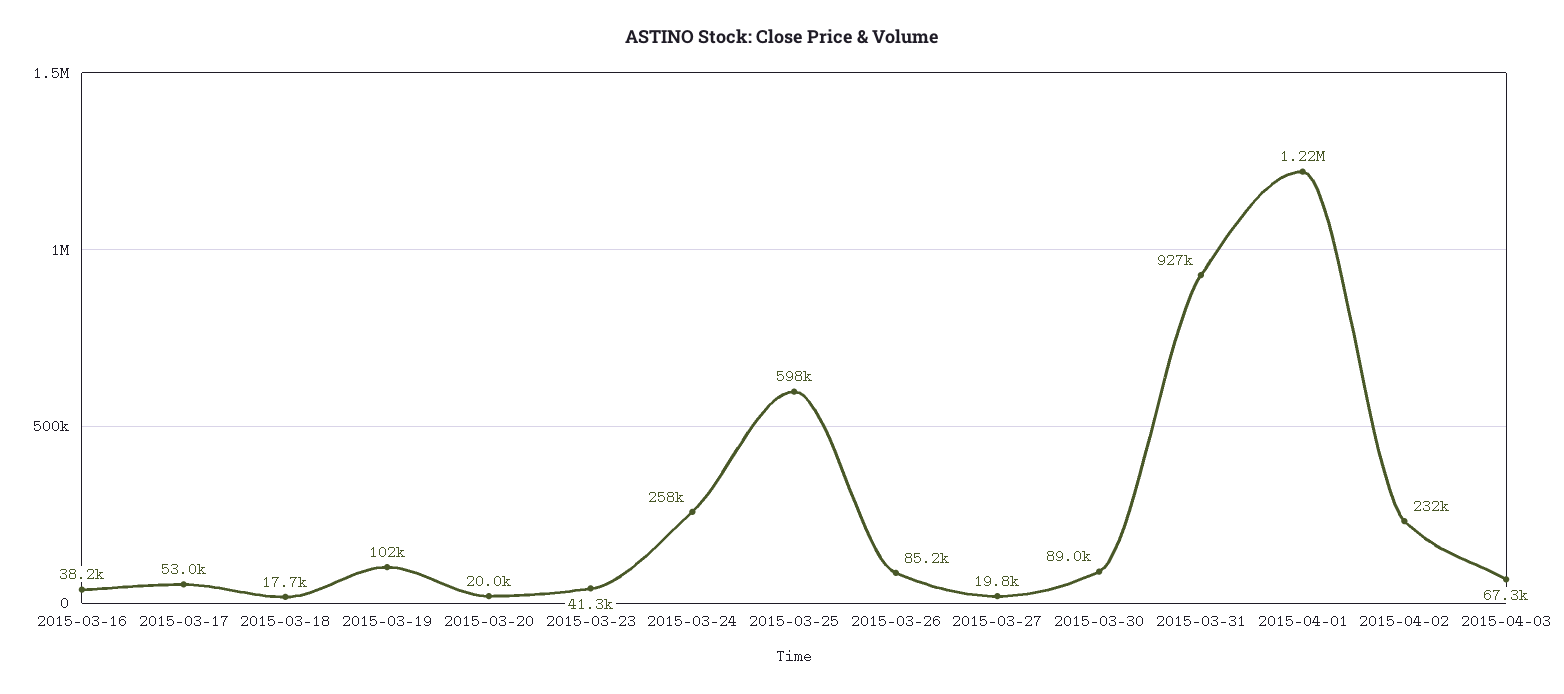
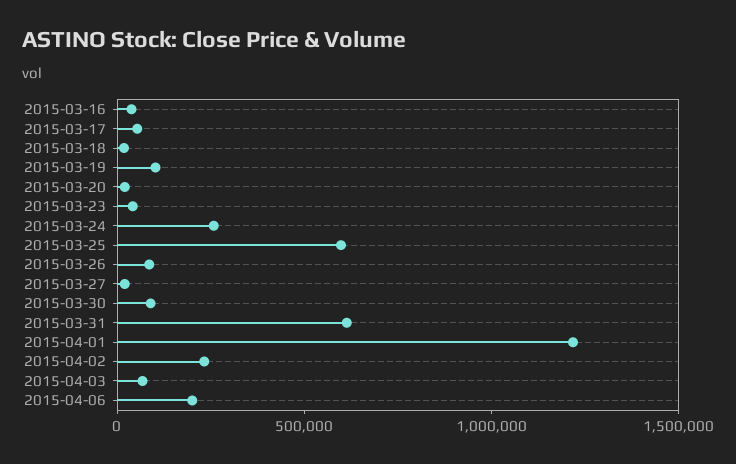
2015-03-31: 927000 -> 600000
2015-04-06: none -> 200000

